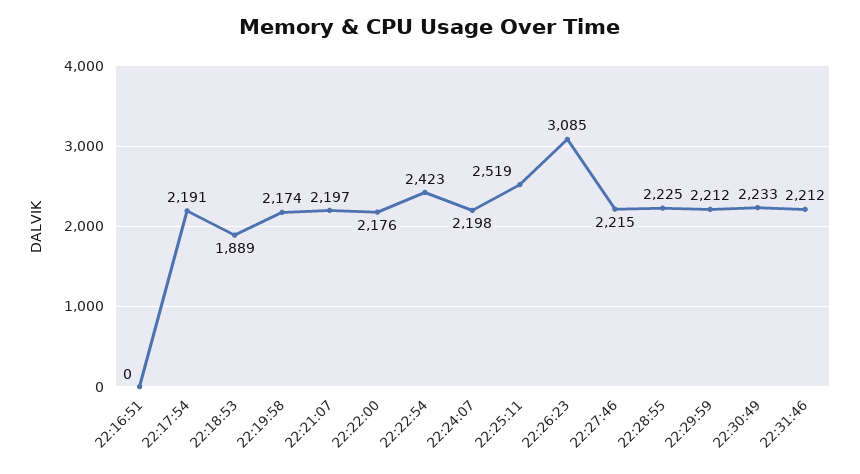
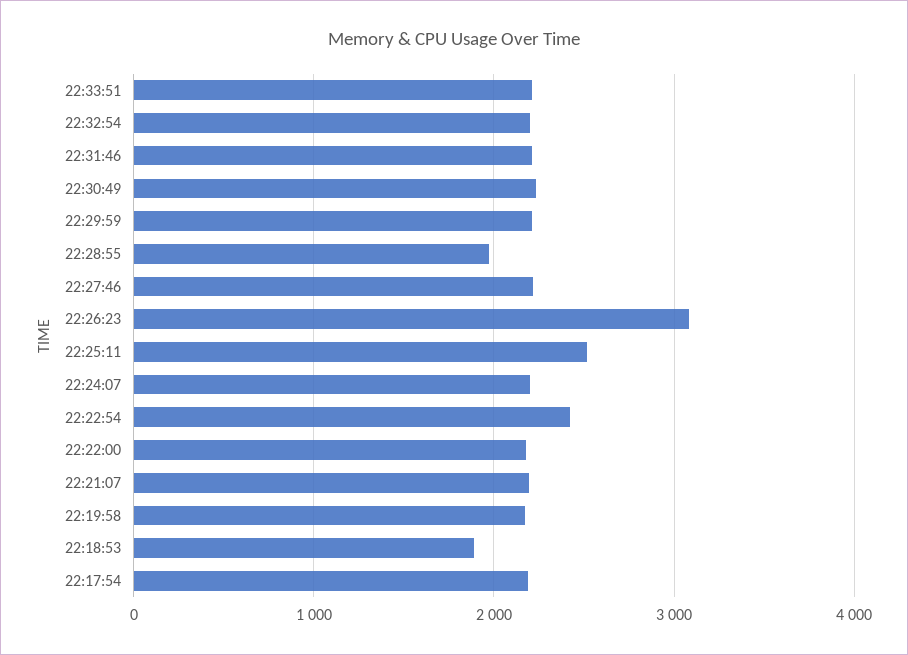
22:16:51: 0 -> none
22:28:55: 2225 -> 2000
22:33:51: none -> 2200
22:32:54: none -> 2200

